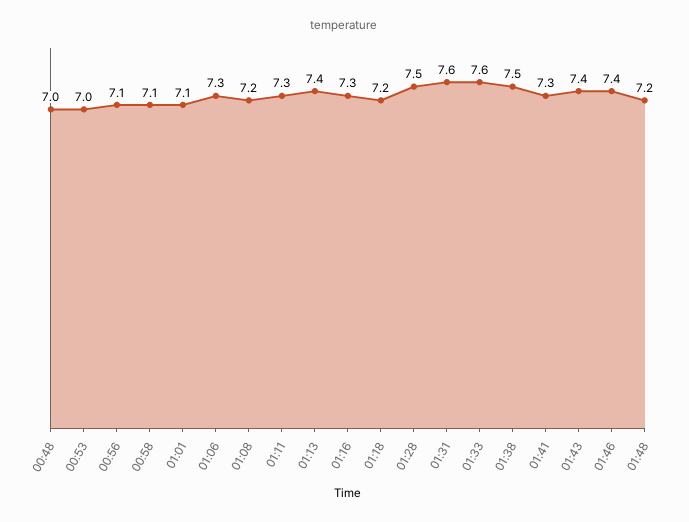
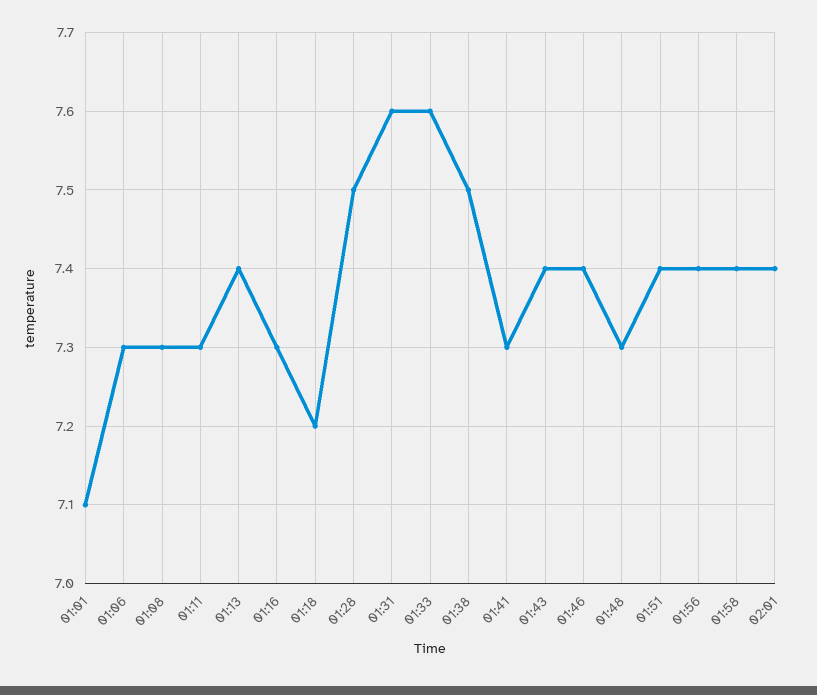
00:48: 7 -> none
00:53: 7 -> none
00:56: 7.1 -> none
00:58: 7.1 -> none
01:08: 7.2 -> 7.3
01:48: 7.2 -> 7.3
01:51: none -> 7.4
01:56: none -> 7.4
01:58: none -> 7.4
02:01: none -> 7.4

